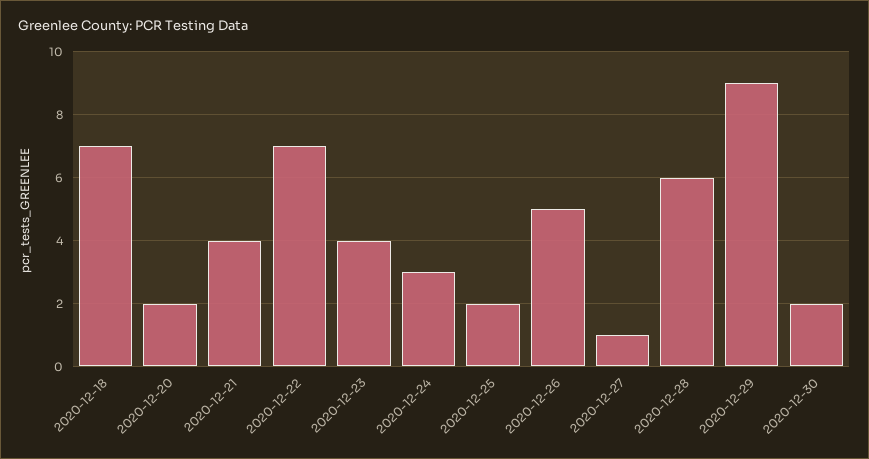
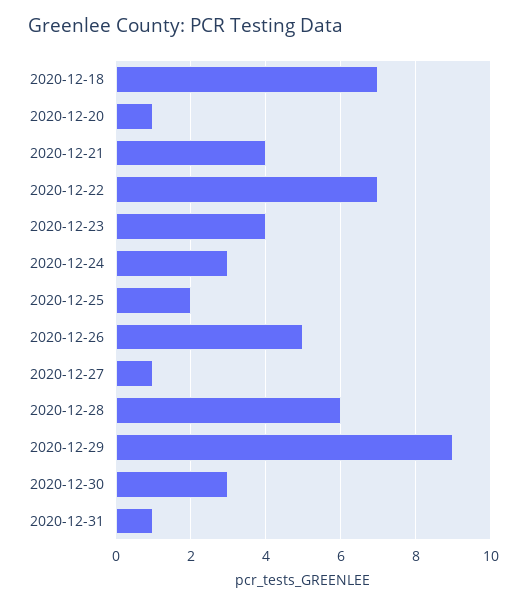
2020-12-20: 2 -> 1
2020-12-30: 2 -> 3
2020-12-31: none -> 1

